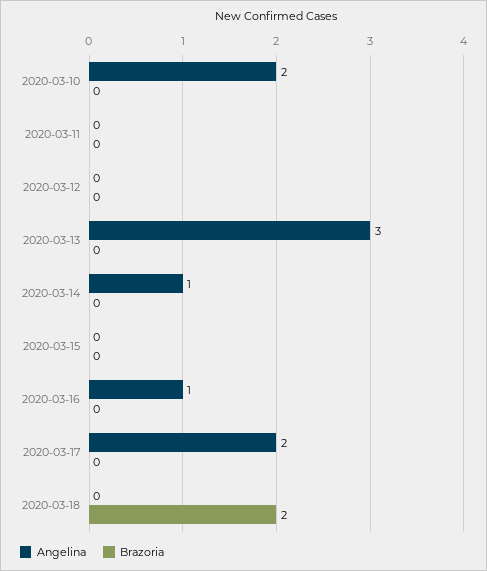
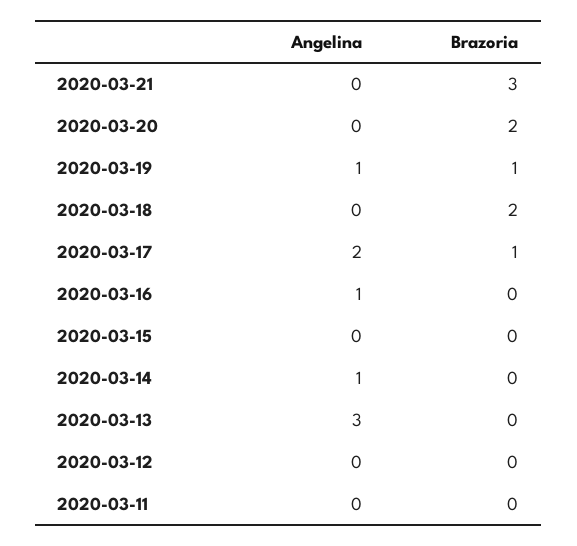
Angelina, 2020-03-10: 2 -> none
Brazoria, 2020-03-10: 0 -> none
Brazoria, 2020-03-17: 0 -> 1
Angelina, 2020-03-21: none -> 0
Brazoria, 2020-03-21: none -> 3
Angelina, 2020-03-20: none -> 0
Brazoria, 2020-03-20: none -> 2
Angelina, 2020-03-19: none -> 1
Brazoria, 2020-03-19: none -> 1

